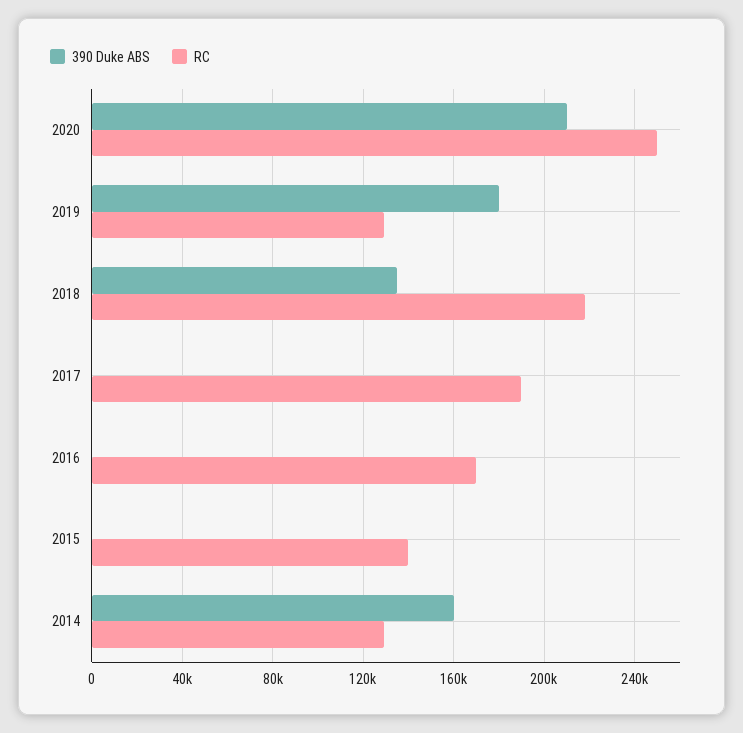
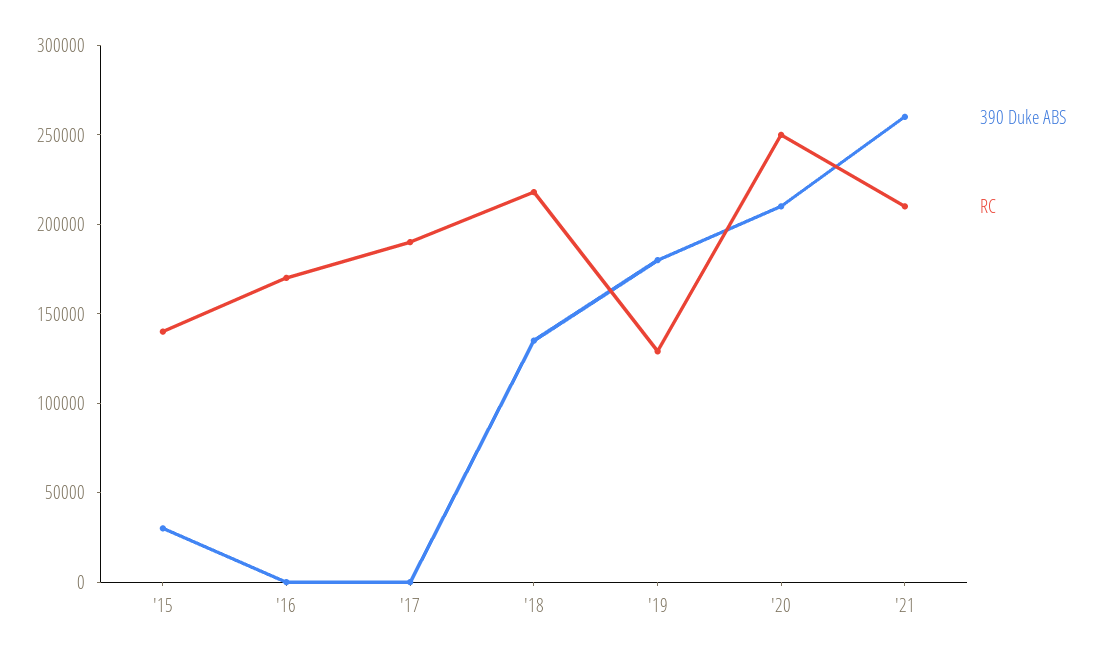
390 Duke ABS, 2015: 0 -> 30000
390 Duke ABS, 2014: 160000 -> none
RC, 2014: 130000 -> none
390 Duke ABS, '21: none -> 260000
RC, '21: none -> 210000

